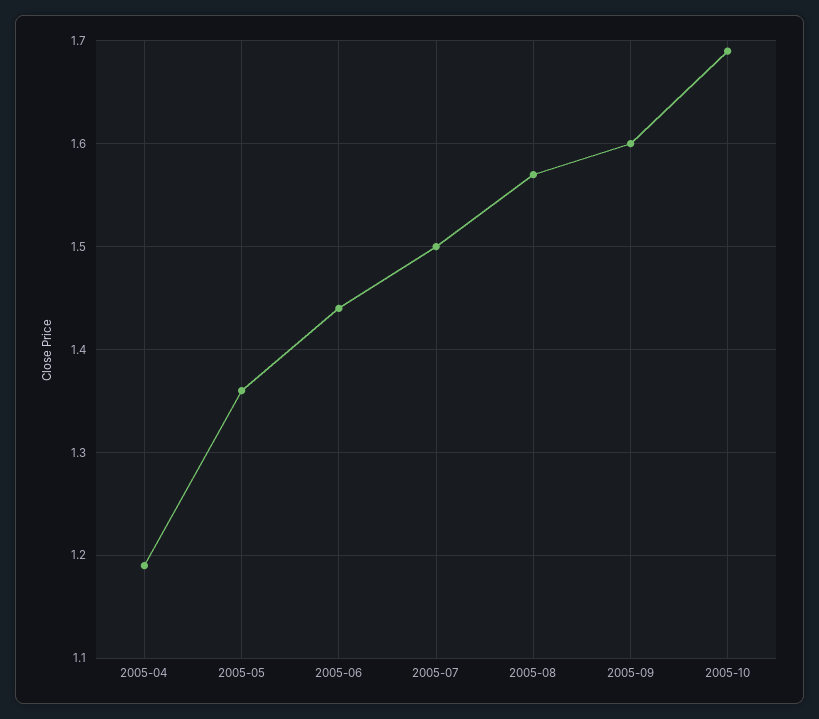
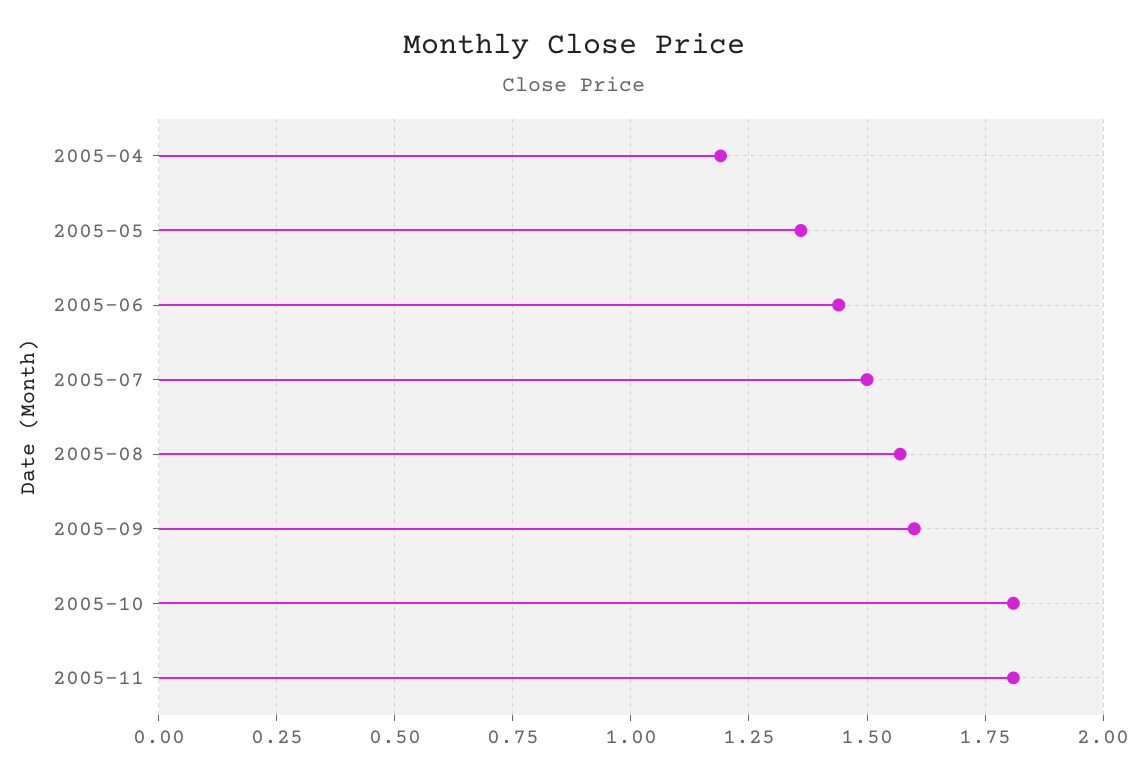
2005-10: 1.69 -> 1.8
2005-11: none -> 1.8

